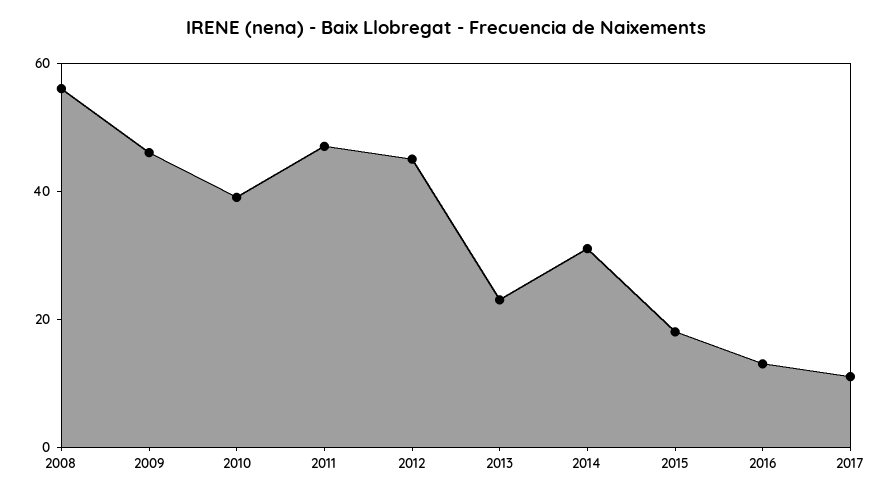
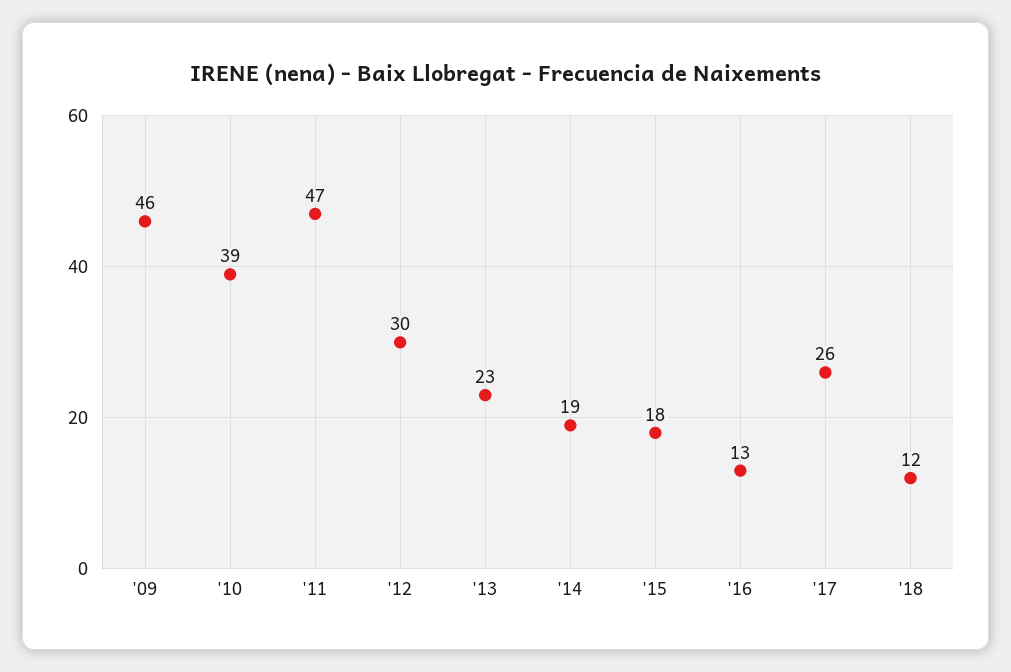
2008: 55 -> none
2012: 45 -> 30
2014: 30 -> 19
2017: 10 -> 26
'18: none -> 12

